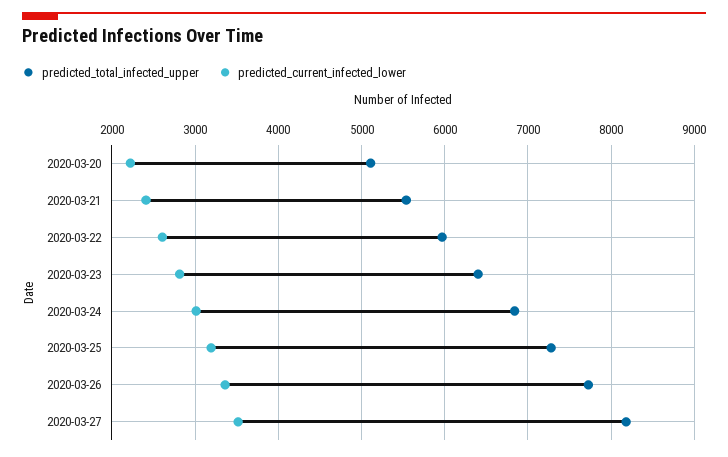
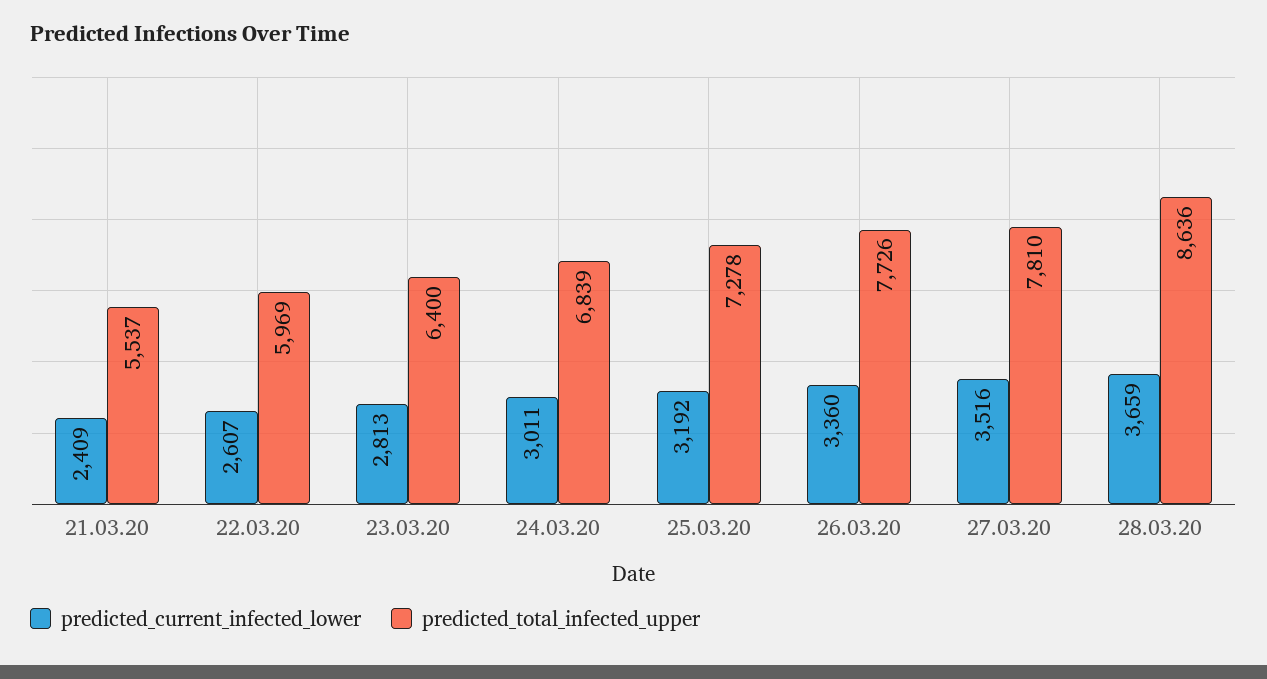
predicted_total_infected_upper, 2020-03-20: 5100 -> none
predicted_current_infected_lower, 2020-03-20: 2200 -> none
predicted_total_infected_upper, 2020-03-27: 8200 -> 7810
predicted_current_infected_lower, 28.03.20: none -> 3659
predicted_total_infected_upper, 28.03.20: none -> 8636

